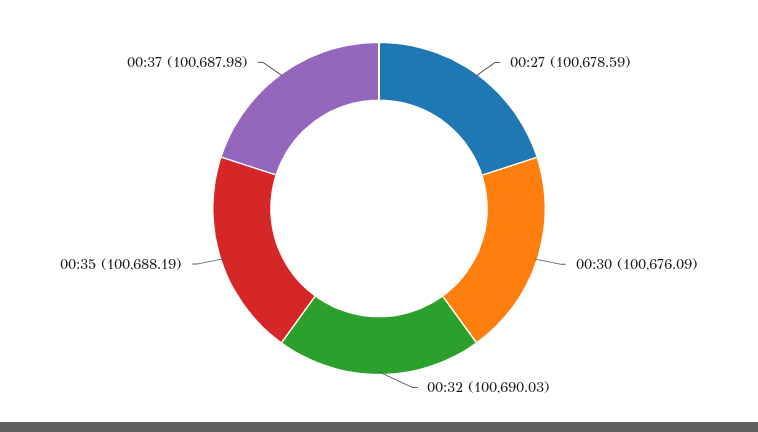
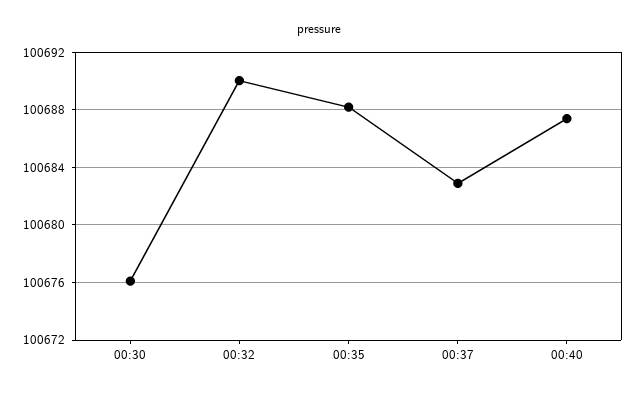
00:27: 100678.59 -> none
00:37: 100687.98 -> 100683
00:40: none -> 100687.5

